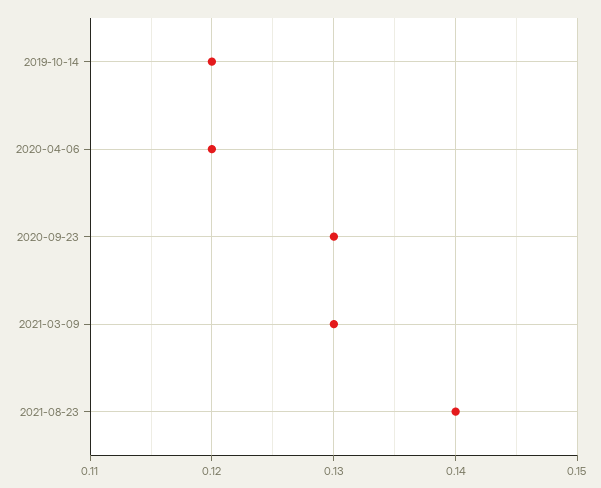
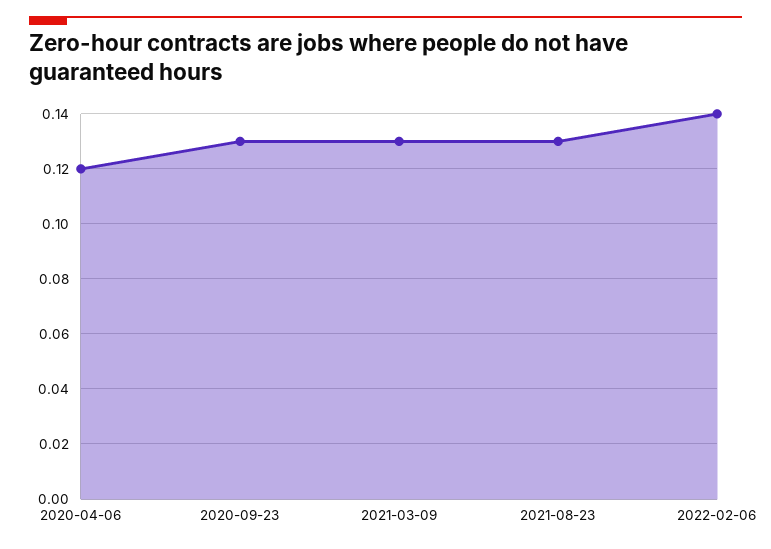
2019-10-14: 0.12 -> none
2021-08-23: 0.14 -> 0.13
2022-02-06: none -> 0.14

